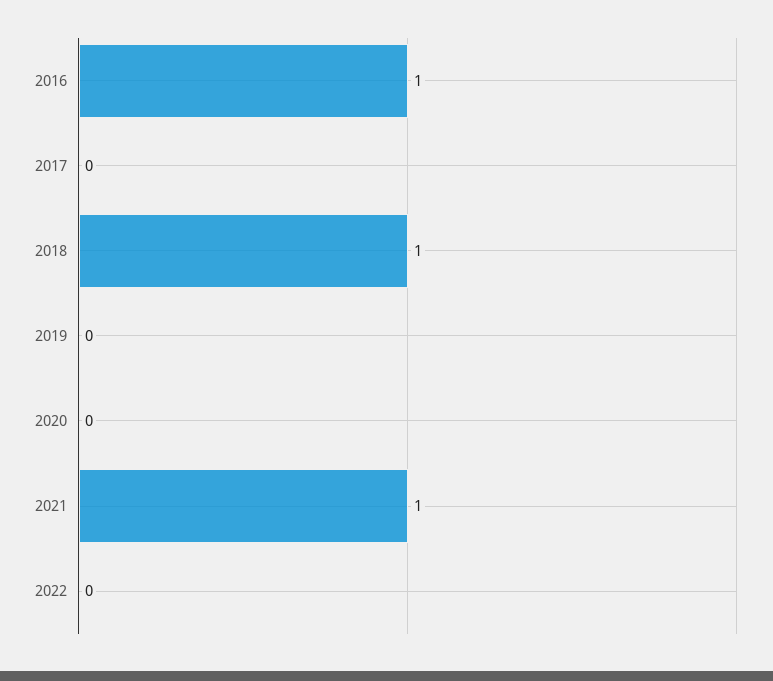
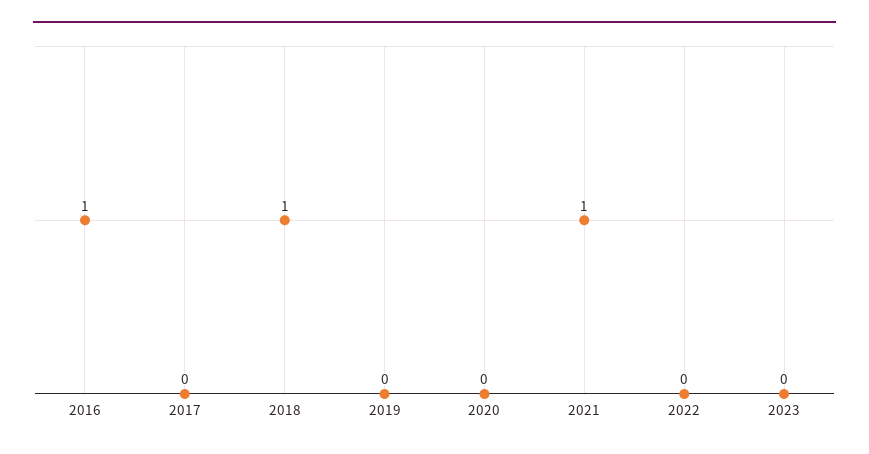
2023: none -> 0

